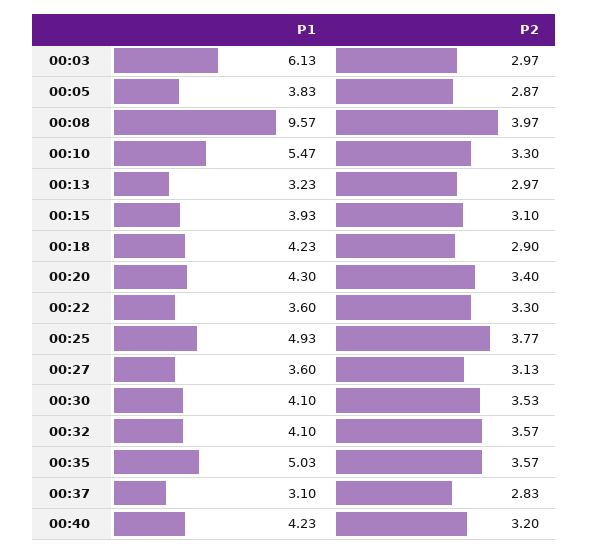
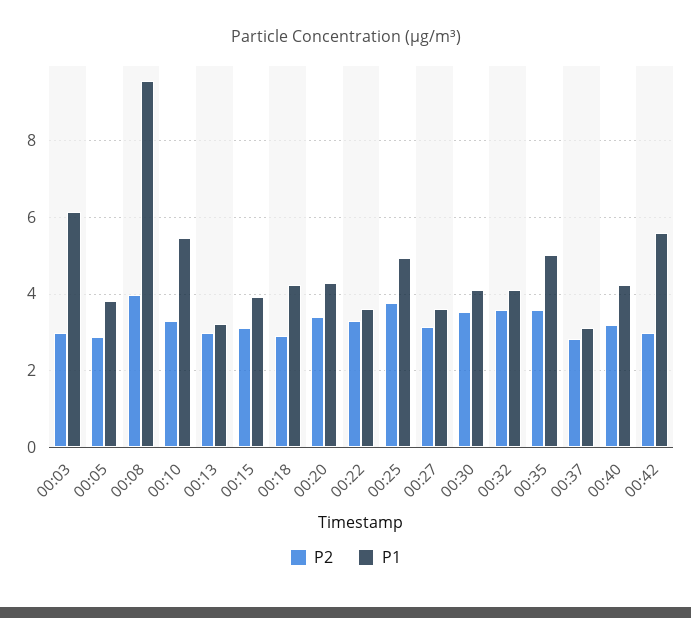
P2, 00:42: none -> 3
P1, 00:42: none -> 5.6

